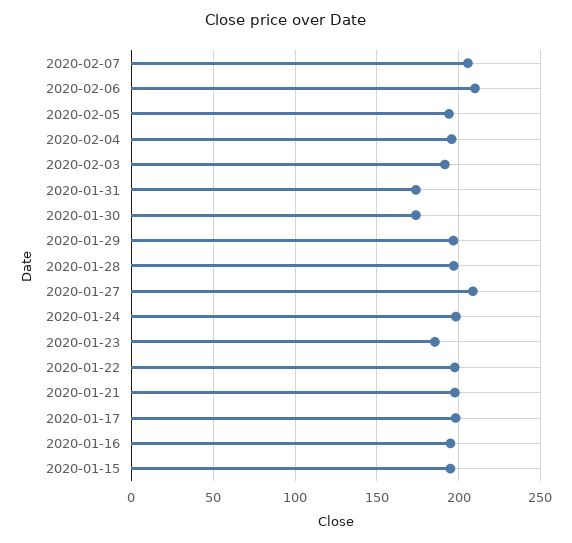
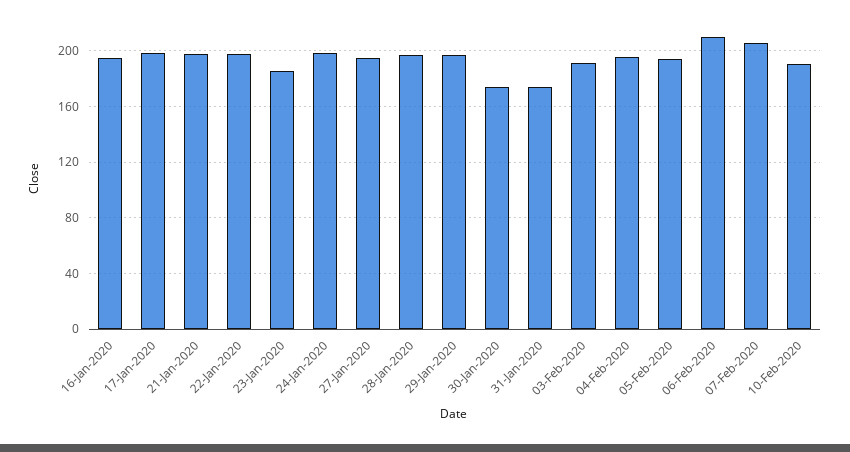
2020-01-27: 210 -> 195
2020-01-15: 195 -> none
10-Feb-2020: none -> 190

